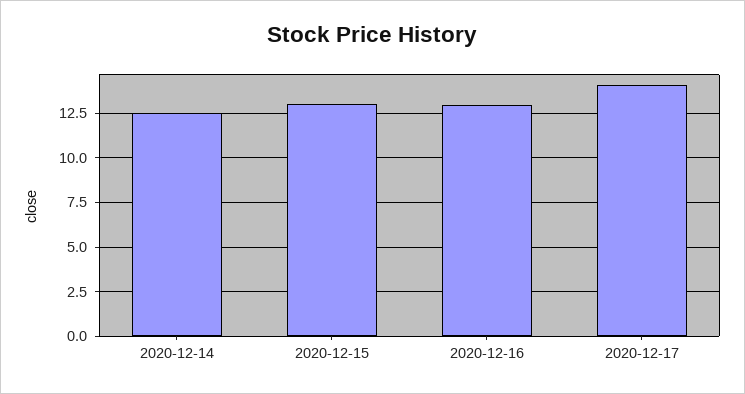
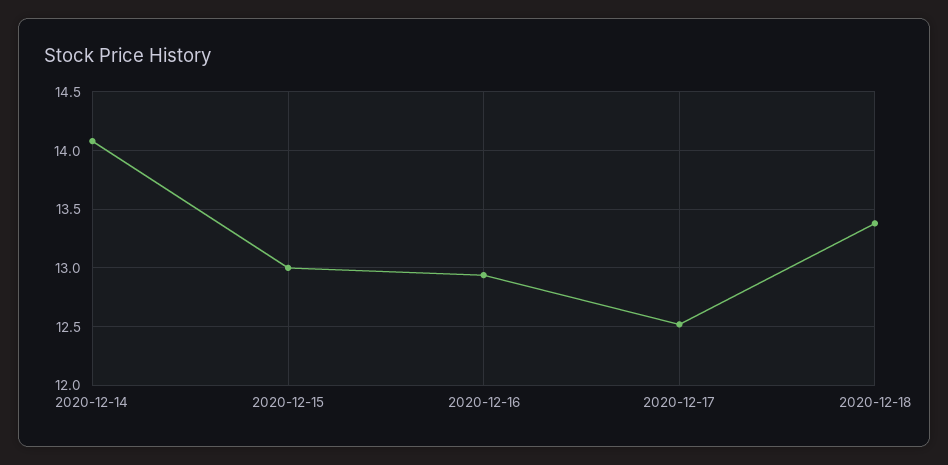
2020-12-14: 12.5 -> 14.1
2020-12-17: 14 -> 12.5
2020-12-18: none -> 13.4

